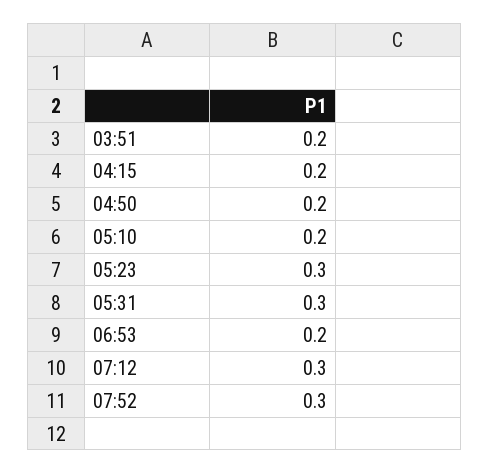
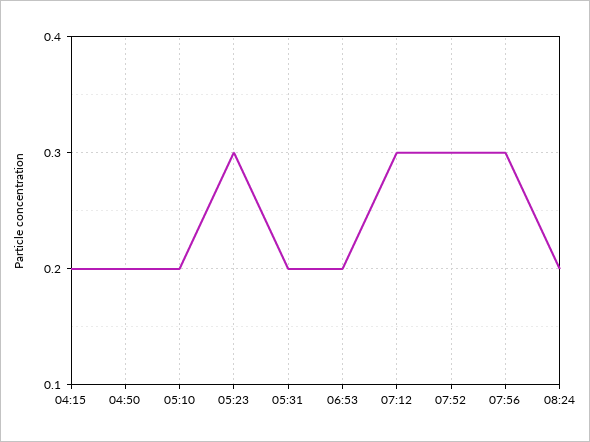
03:51: 0.2 -> none
05:31: 0.3 -> 0.2
07:56: none -> 0.3
08:24: none -> 0.2

